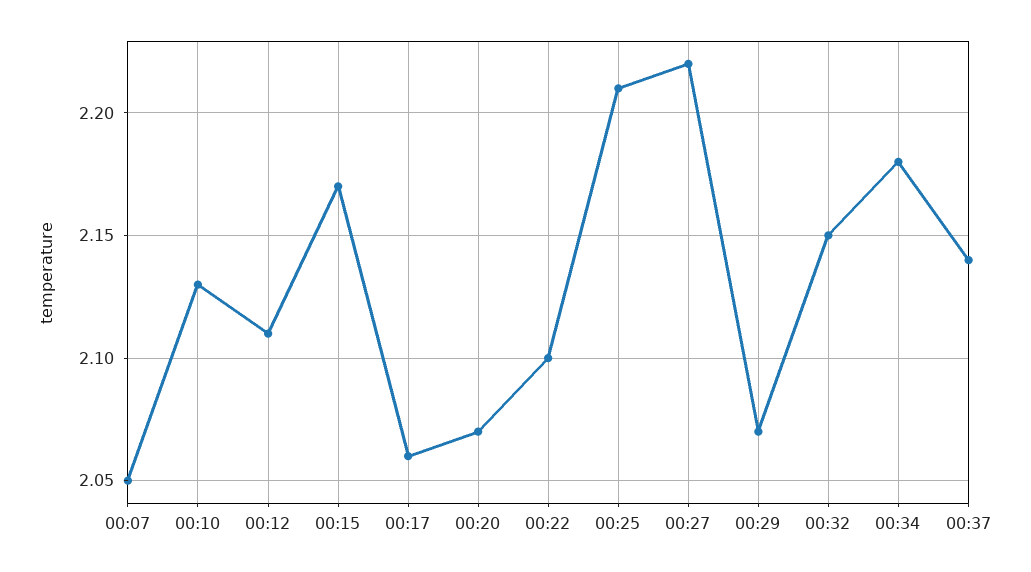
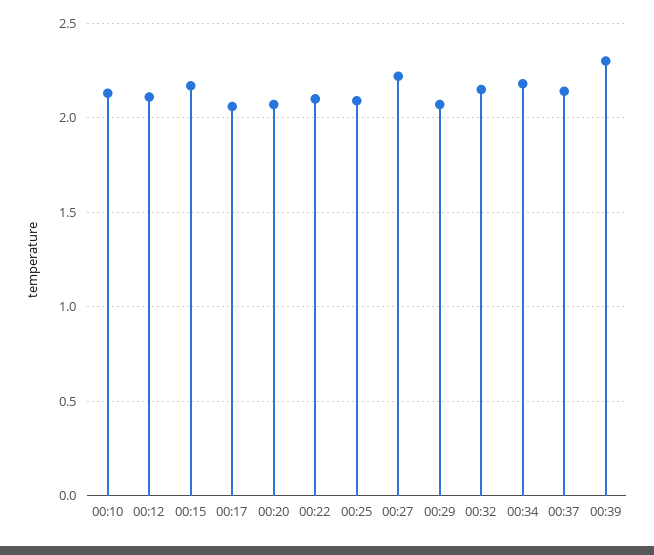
00:07: 2.05 -> none
00:25: 2.21 -> 2.1
00:39: none -> 2.3

